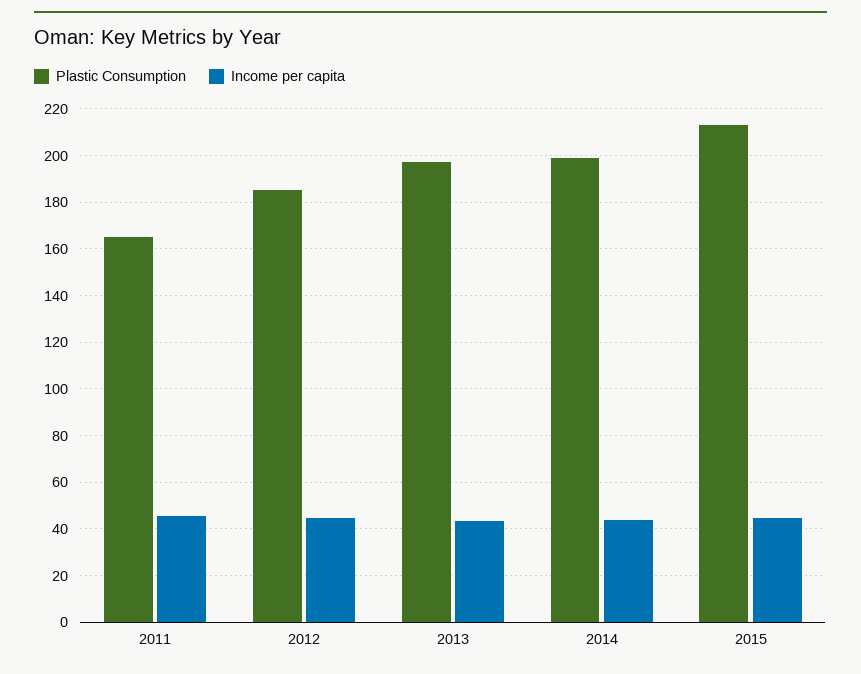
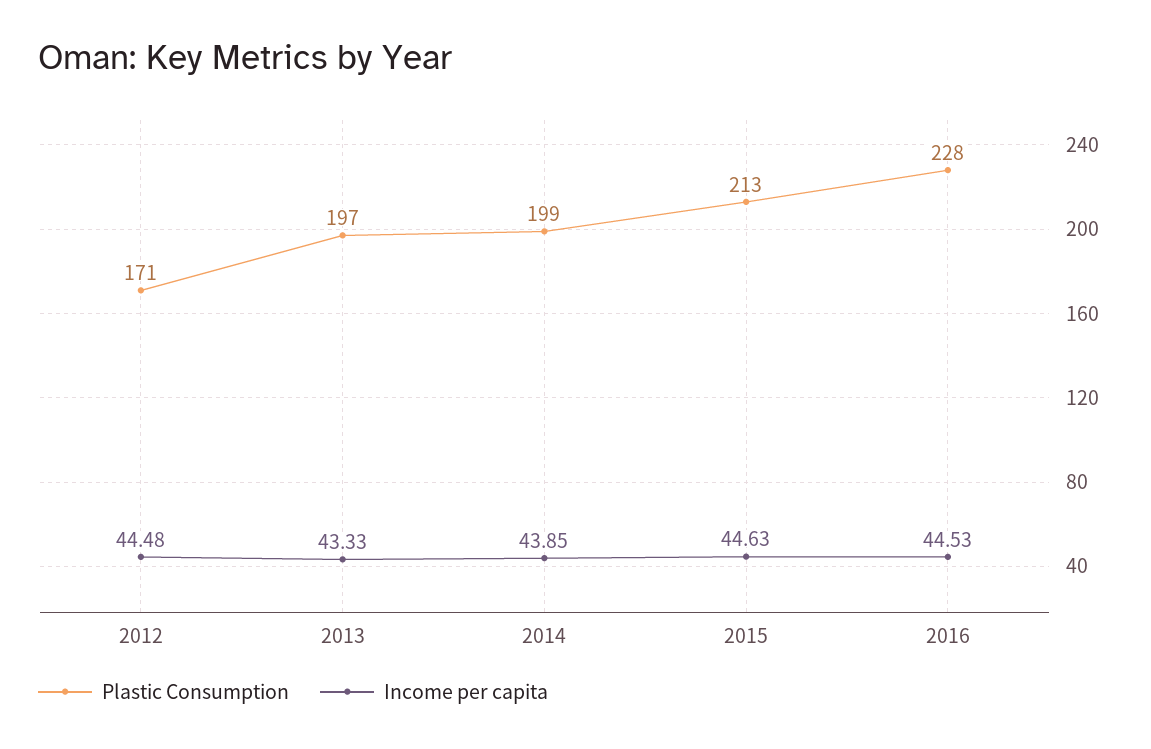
Plastic Consumption, 2011: 165 -> none
Income per capita, 2011: 45 -> none
Plastic Consumption, 2012: 185 -> 171
Plastic Consumption, 2016: none -> 228
Income per capita, 2016: none -> 44.53

